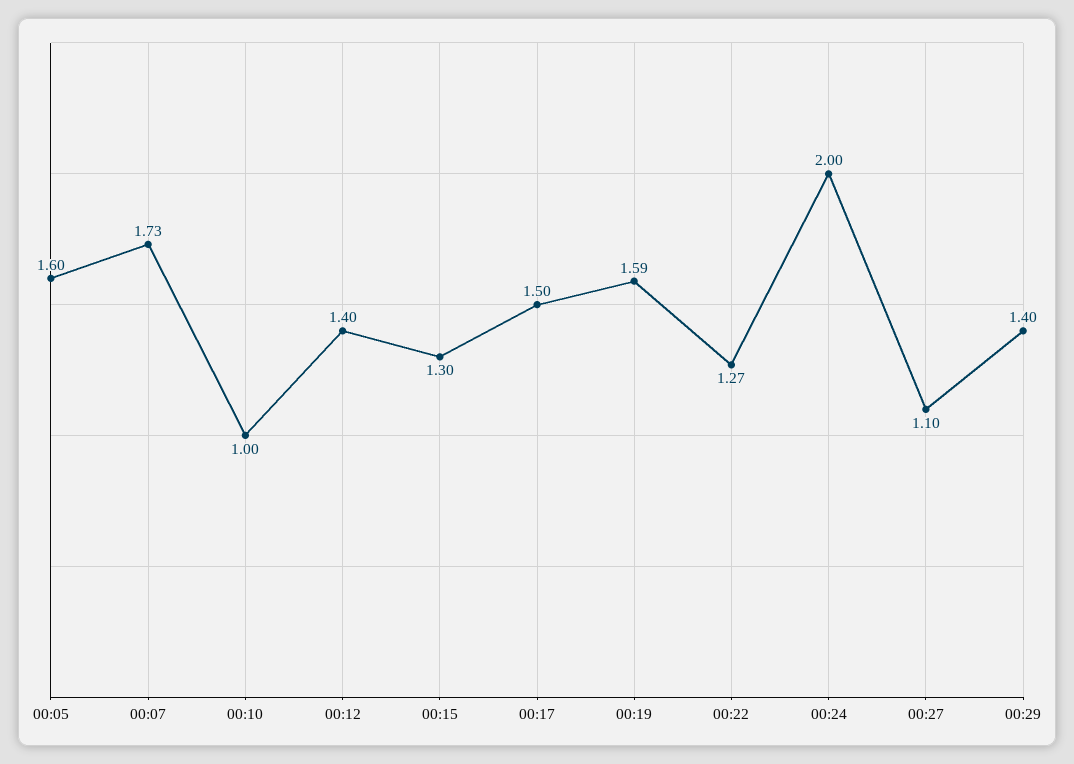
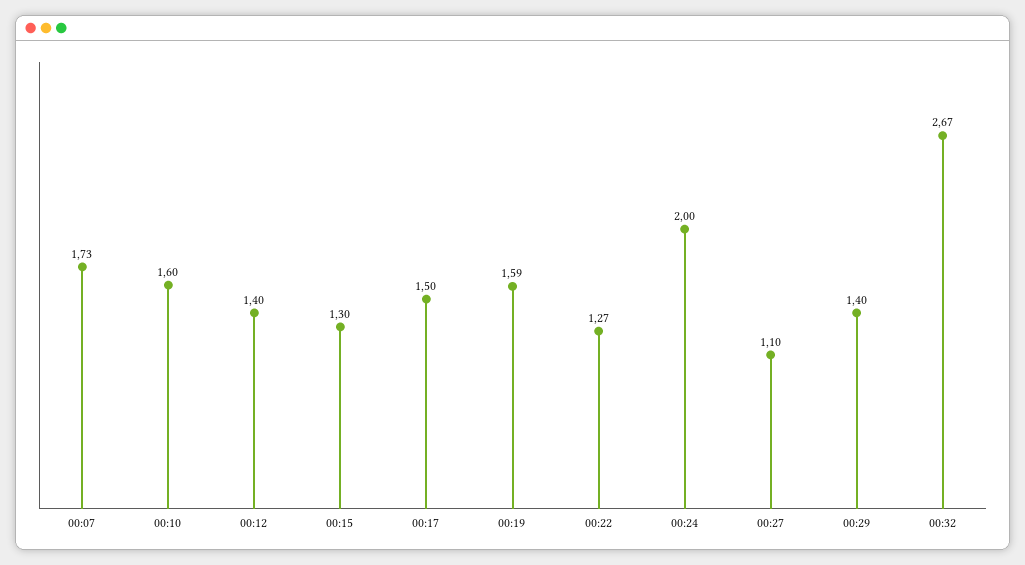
00:05: 1.6 -> none
00:10: 1 -> 1.6
00:32: none -> 2.67

